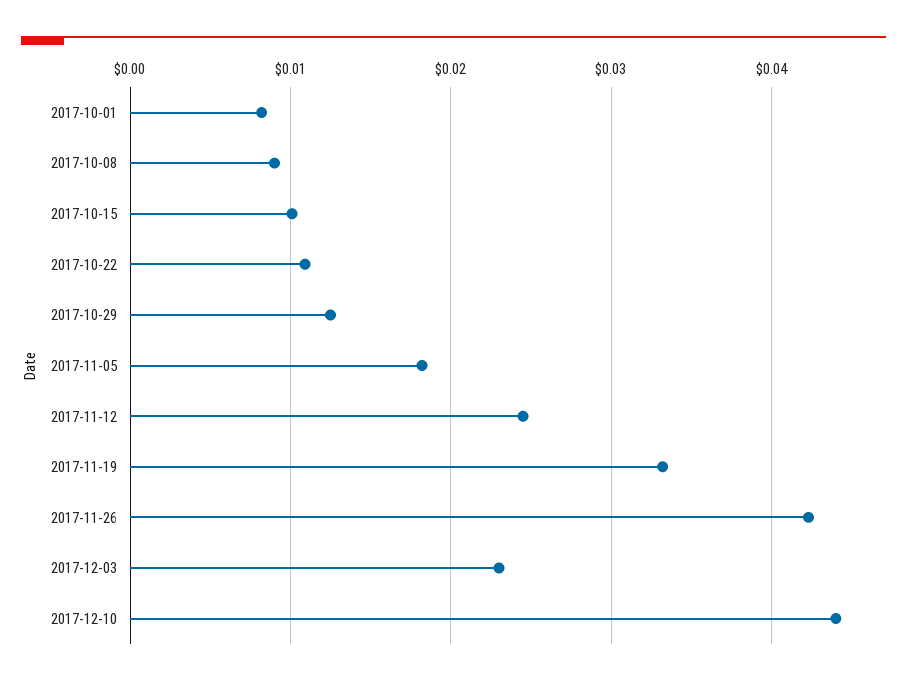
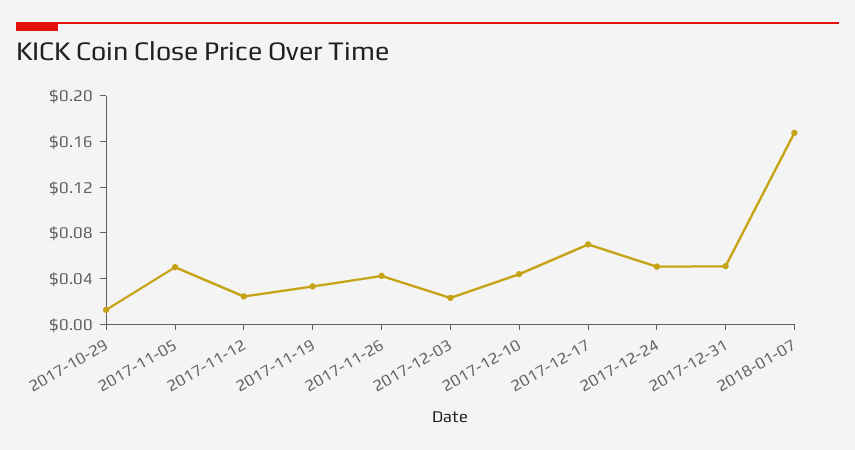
2017-10-01: 0.008 -> none
2017-10-08: 0.009 -> none
2017-10-15: 0.01 -> none
2017-10-22: 0.011 -> none
2017-11-05: 0.018 -> 0.05
2017-12-17: none -> 0.07
2017-12-24: none -> 0.05
2017-12-31: none -> 0.05
2018-01-07: none -> 0.17

